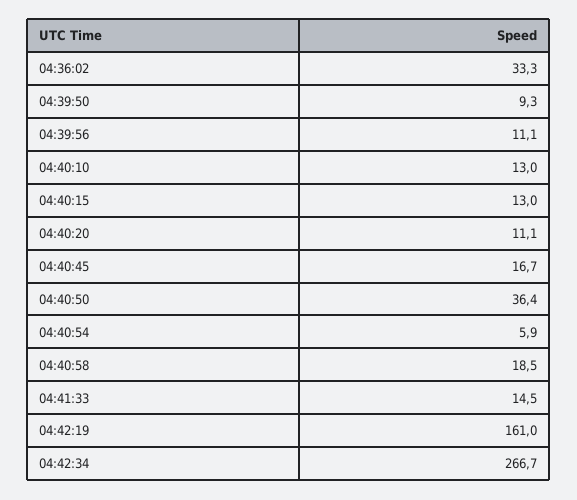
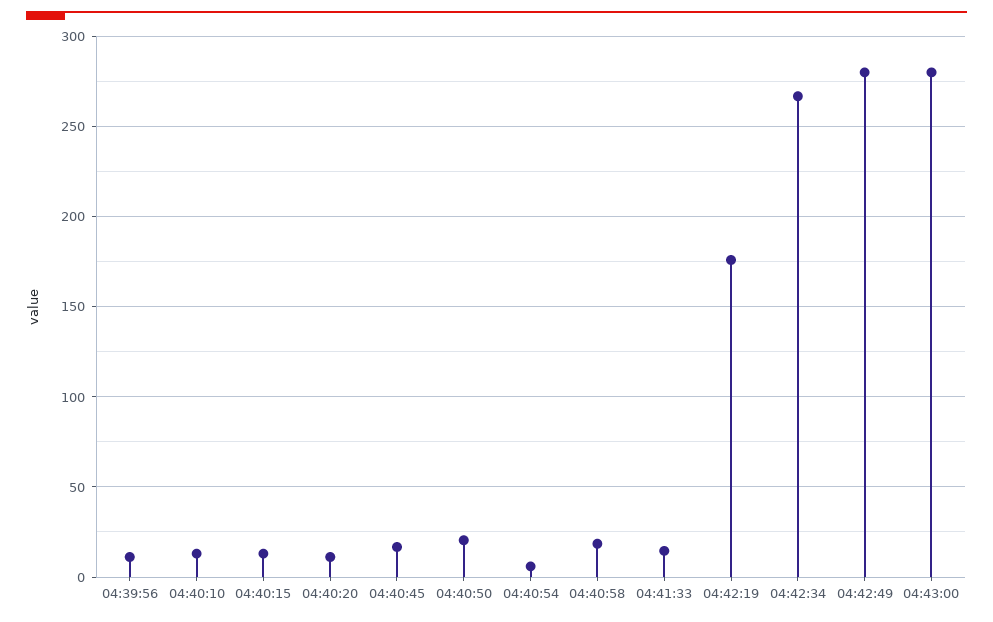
04:36:02: 33.3 -> none
04:39:50: 9.3 -> none
04:40:50: 36.4 -> 20
04:42:19: 161 -> 175
04:42:49: none -> 280
04:43:00: none -> 280

